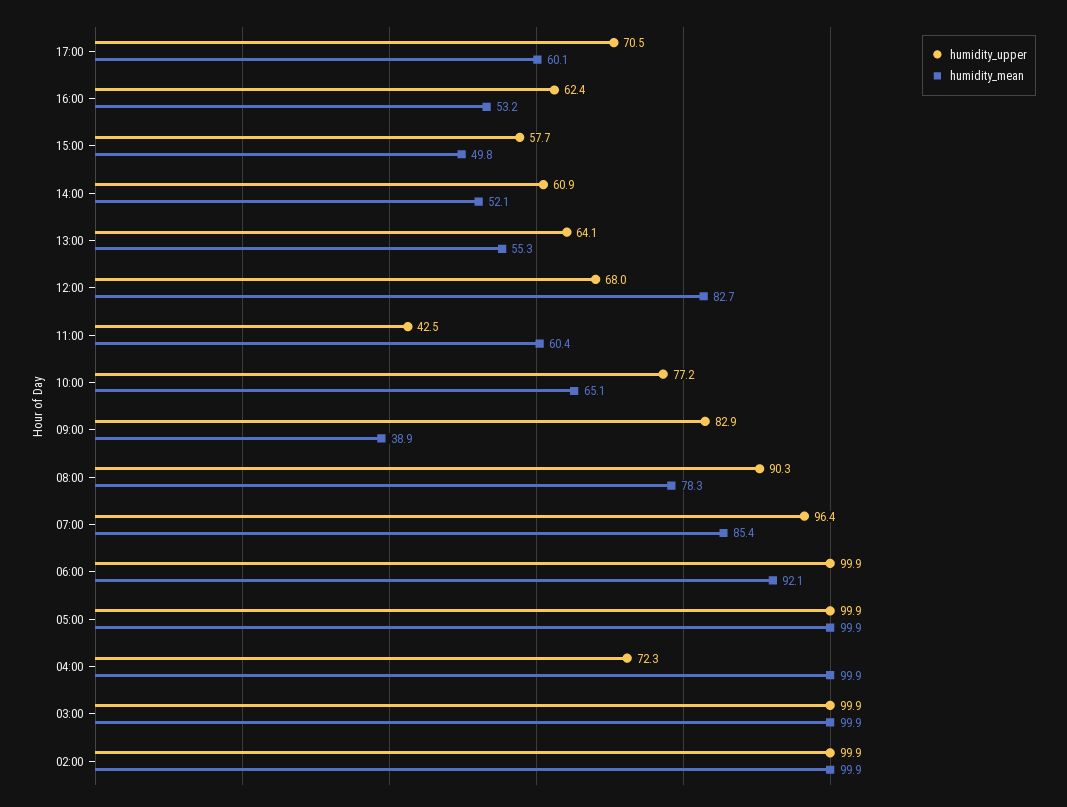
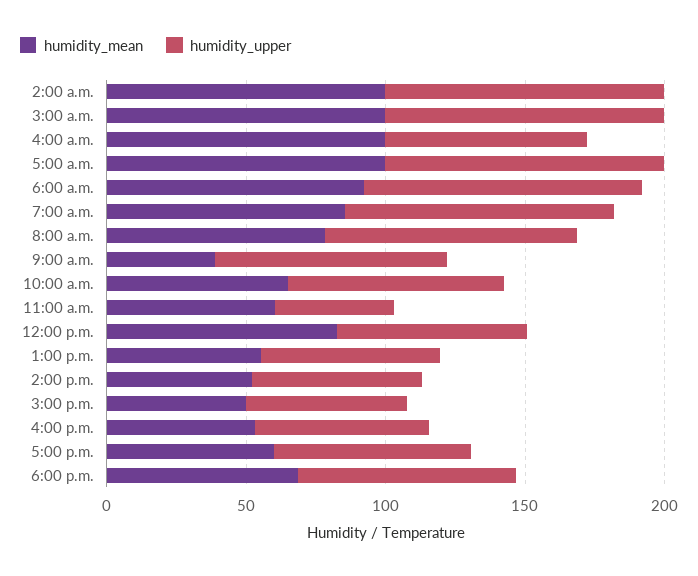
humidity_mean, 6:00 p.m.: none -> 70
humidity_upper, 6:00 p.m.: none -> 80

